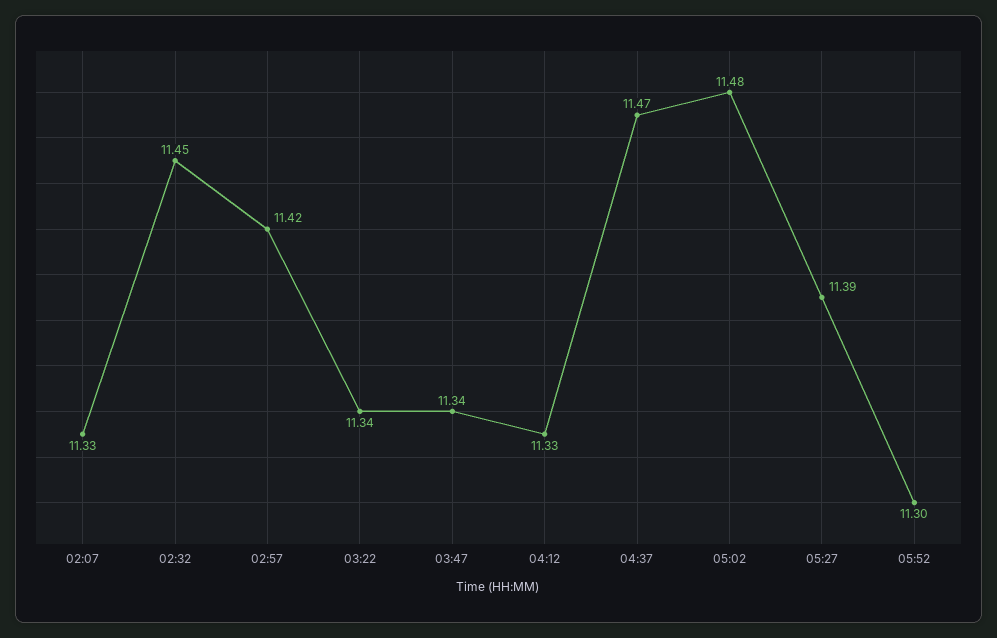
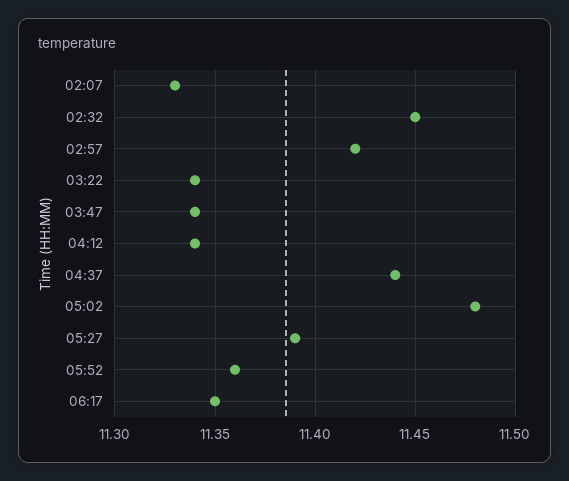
04:12: 11.33 -> 11.34
04:37: 11.47 -> 11.44
05:52: 11.3 -> 11.36
06:17: none -> 11.35

